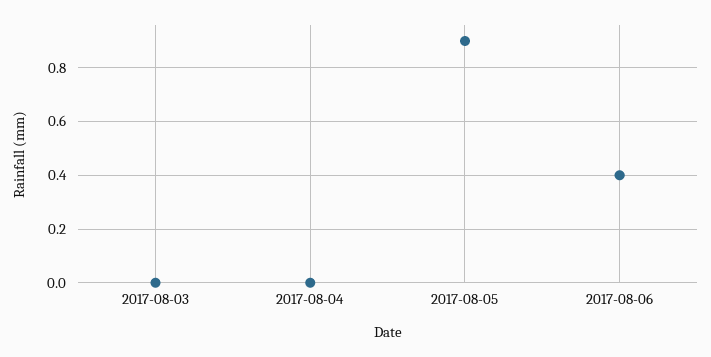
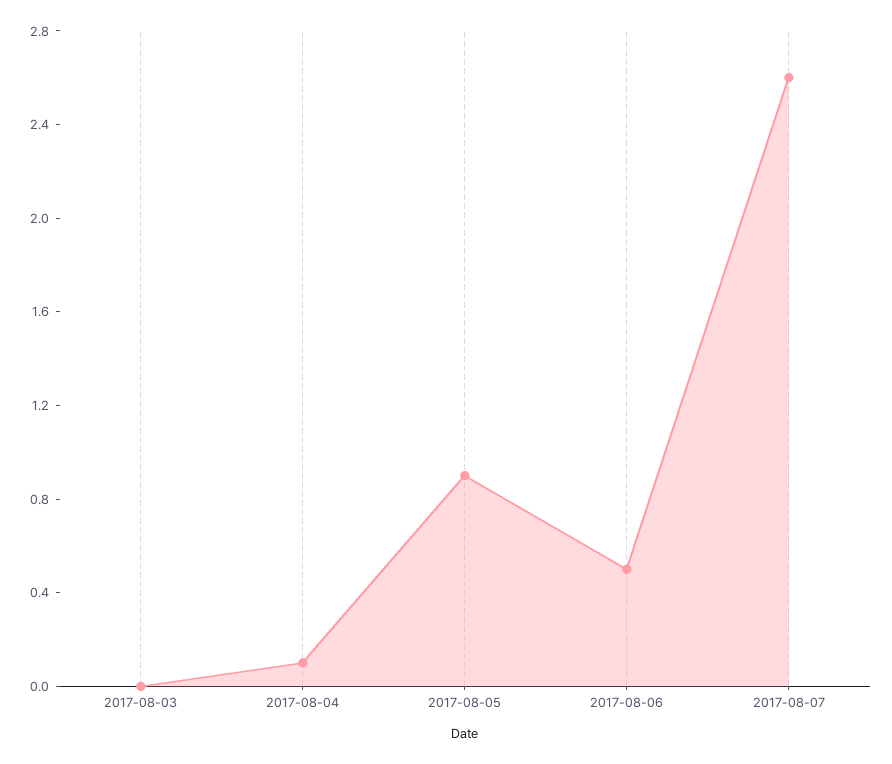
2017-08-04: 0 -> 0.1
2017-08-06: 0.4 -> 0.5
2017-08-07: none -> 2.6

